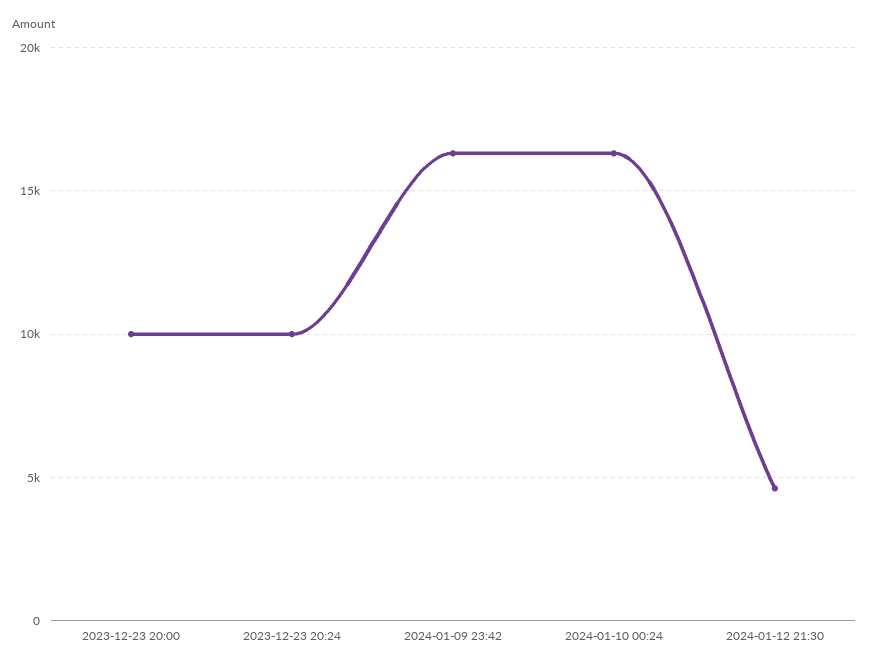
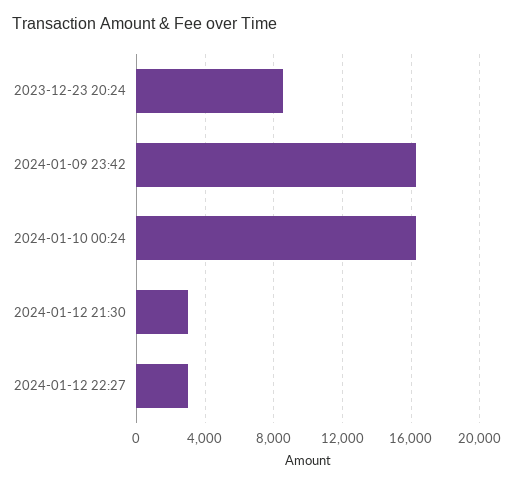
2023-12-23 20:00: 10000 -> none
2023-12-23 20:24: 10000 -> 8500
2024-01-12 21:30: 4500 -> 3000
2024-01-12 22:27: none -> 3000

